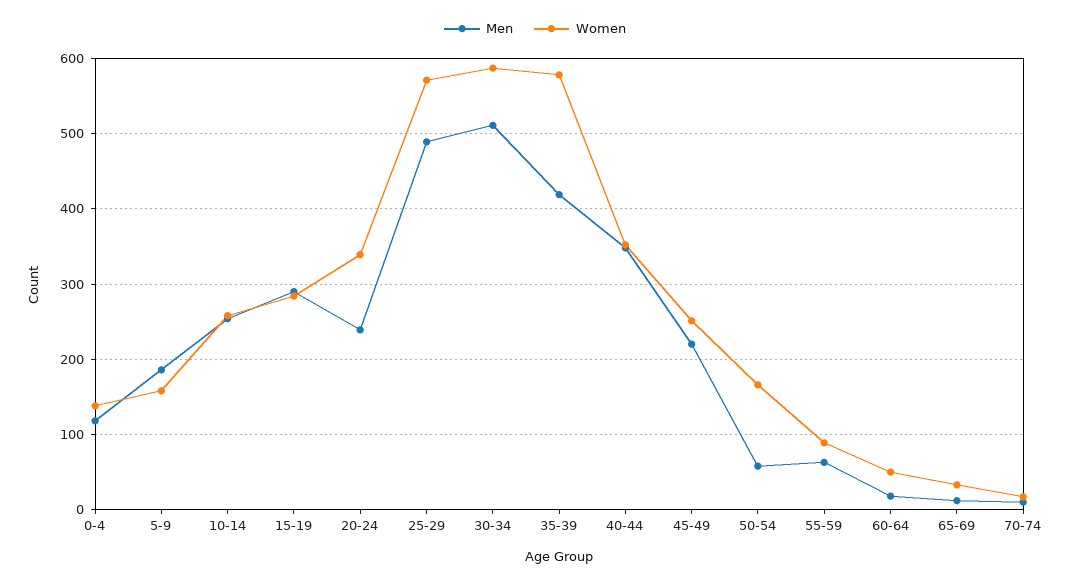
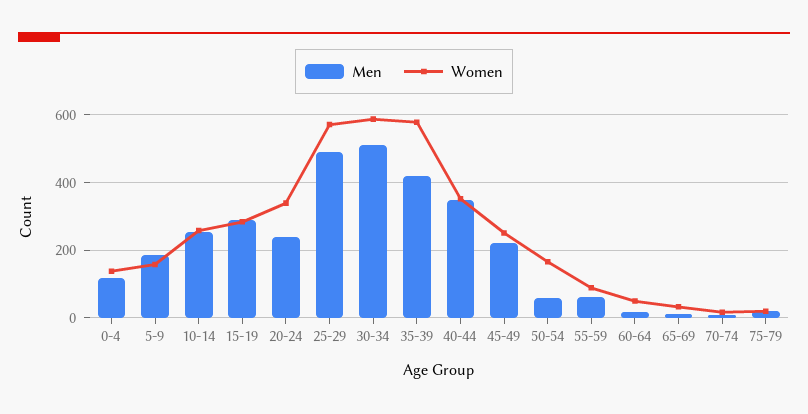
Men, 75-79: none -> 20
Women, 75-79: none -> 20

